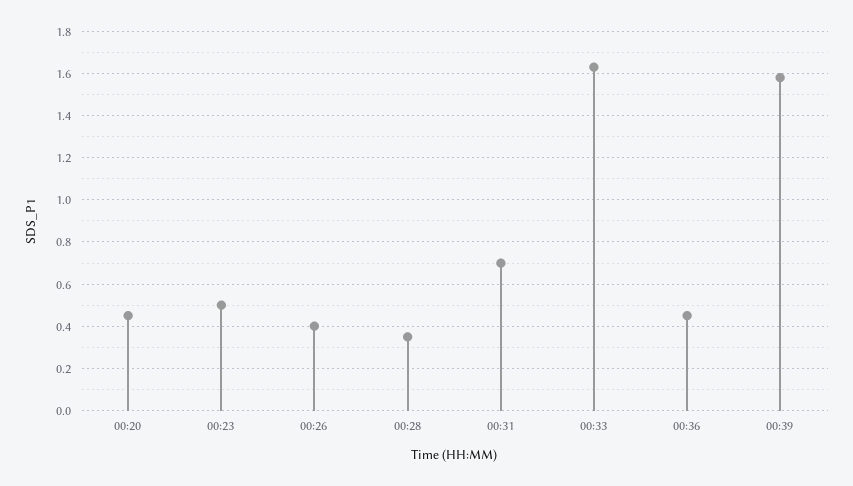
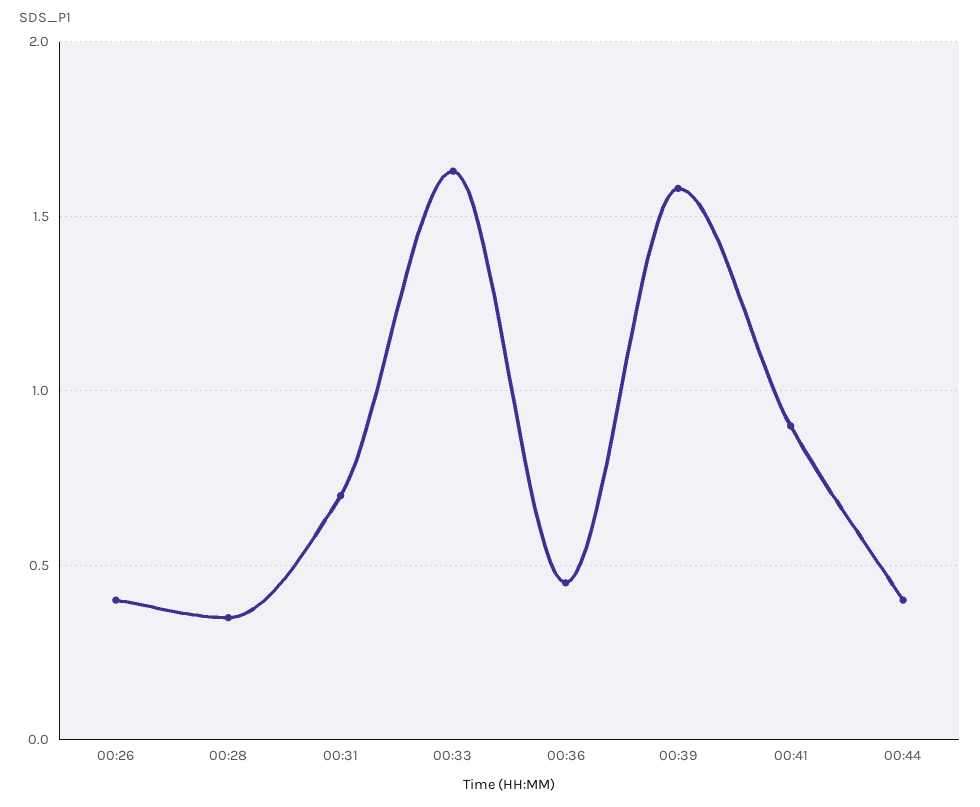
00:20: 0.45 -> none
00:23: 0.5 -> none
00:41: none -> 0.9
00:44: none -> 0.4

